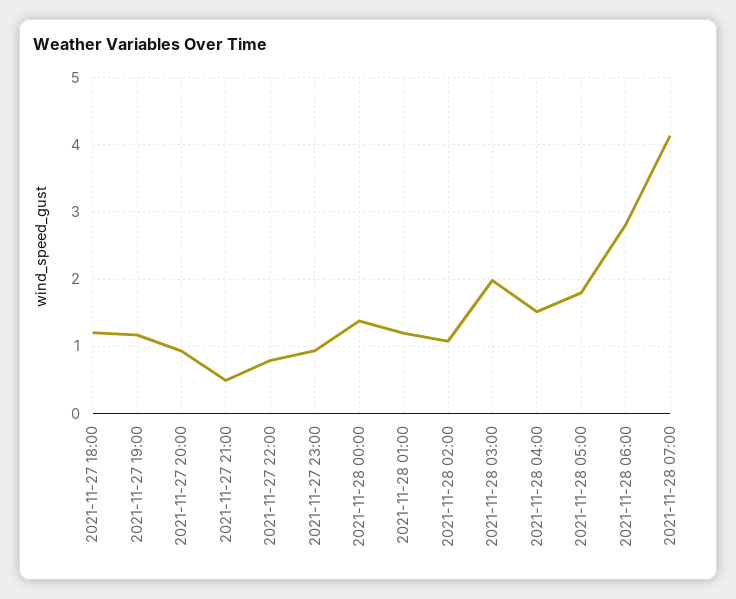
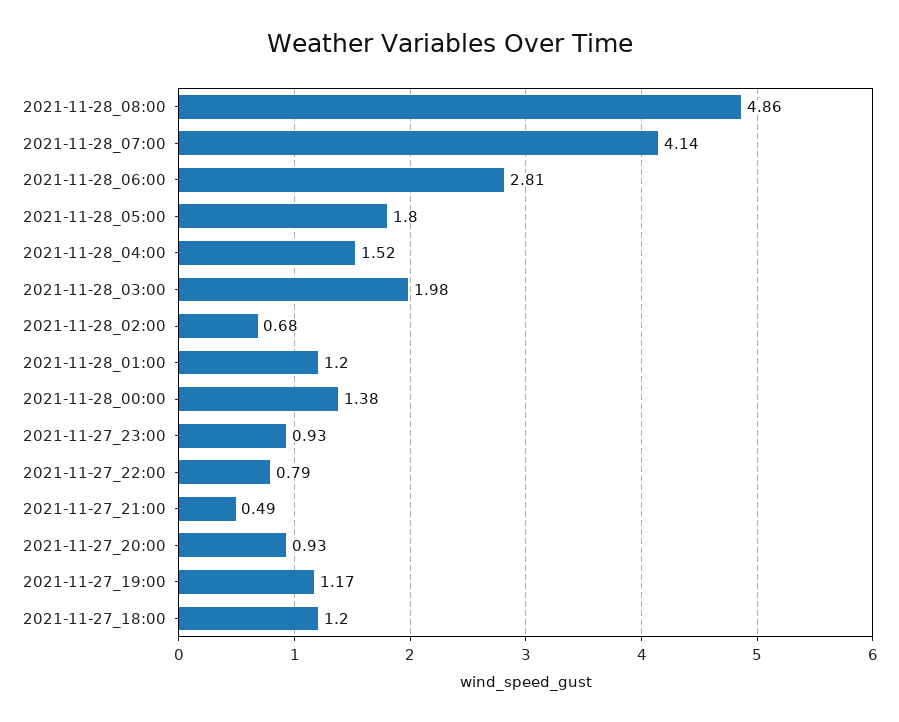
2021-11-28 02:00: 1.1 -> 0.68
2021-11-28_08:00: none -> 4.86

